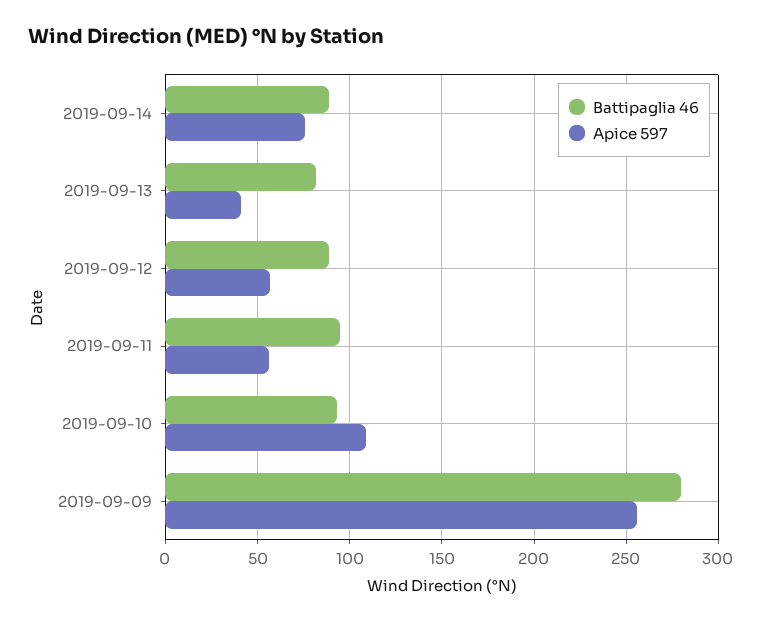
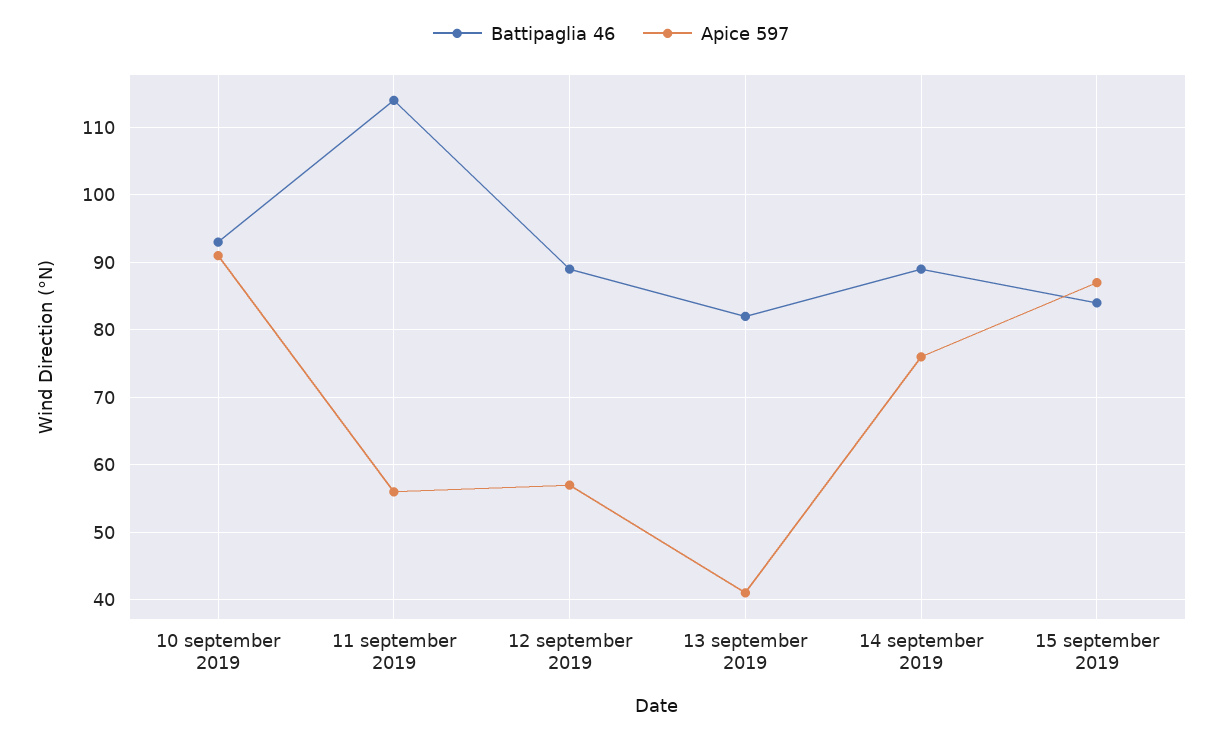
Battipaglia 46, 2019-09-11: 95 -> 114
Apice 597, 2019-09-10: 110 -> 91
Battipaglia 46, 2019-09-09: 280 -> none
Apice 597, 2019-09-09: 255 -> none
Battipaglia 46, 15 september 2019: none -> 84
Apice 597, 15 september 2019: none -> 87

